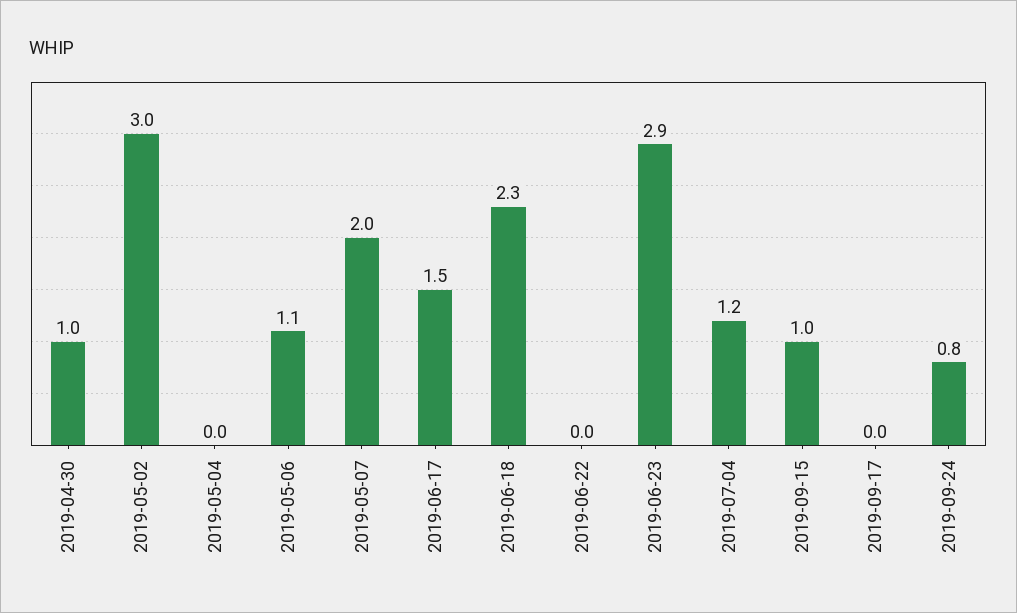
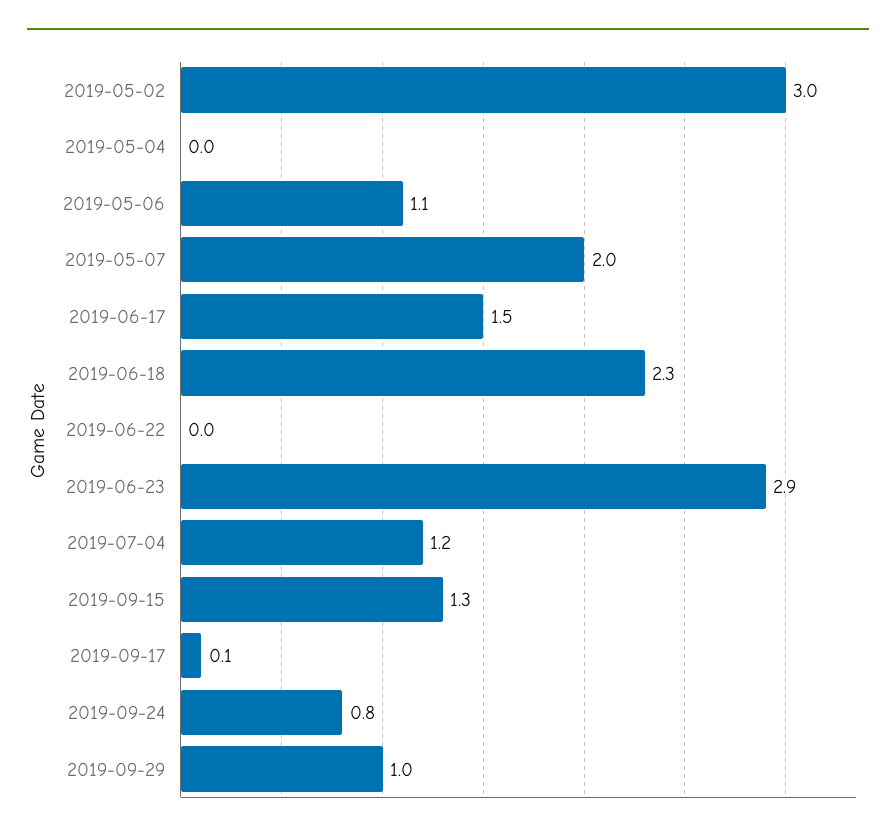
2019-04-30: 1 -> none
2019-09-15: 1 -> 1.3
2019-09-17: 0 -> 0.1
2019-09-29: none -> 1

